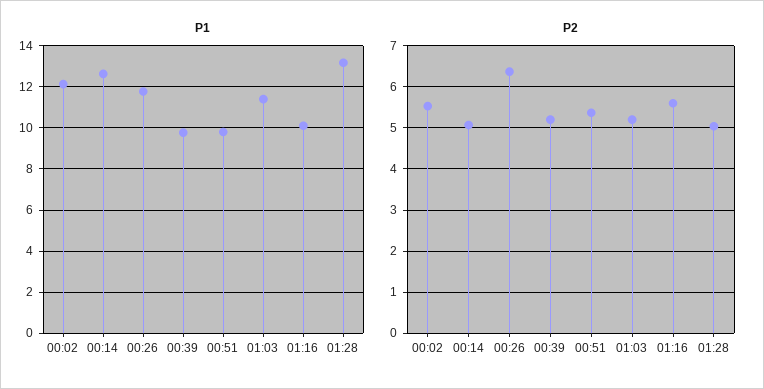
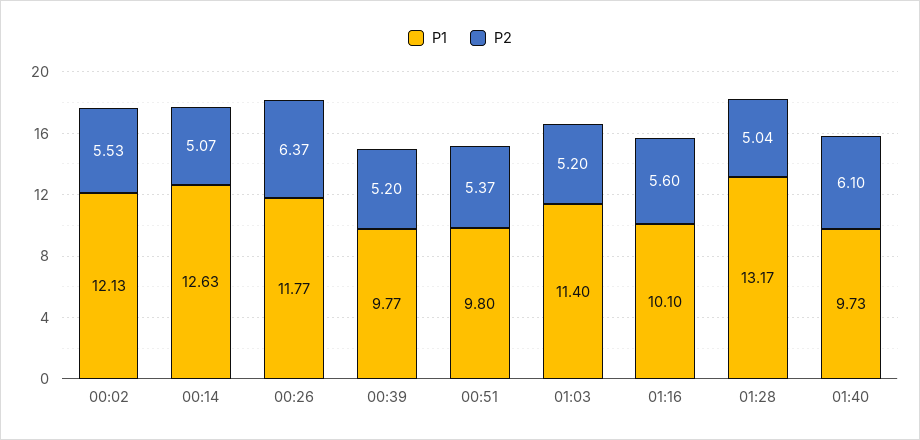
P1, 01:40: none -> 9.73
P2, 01:40: none -> 6.1

